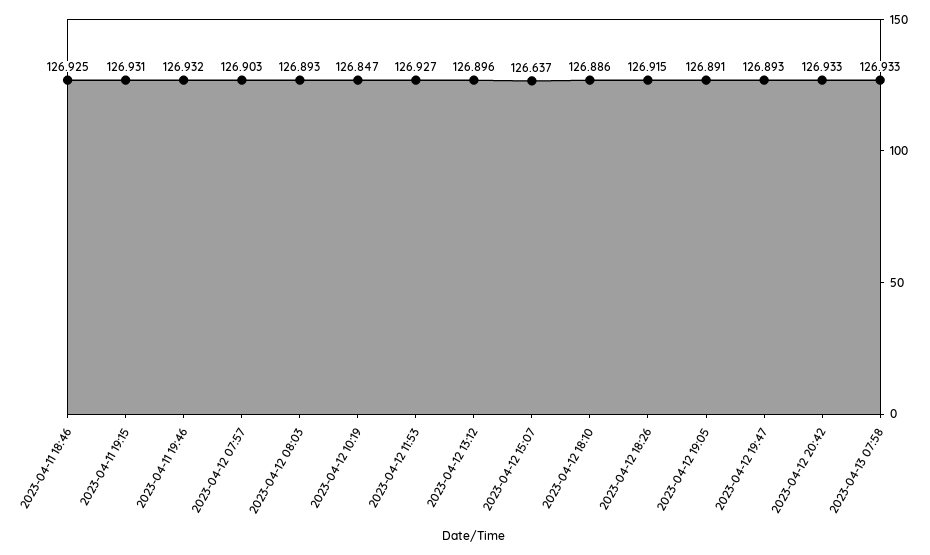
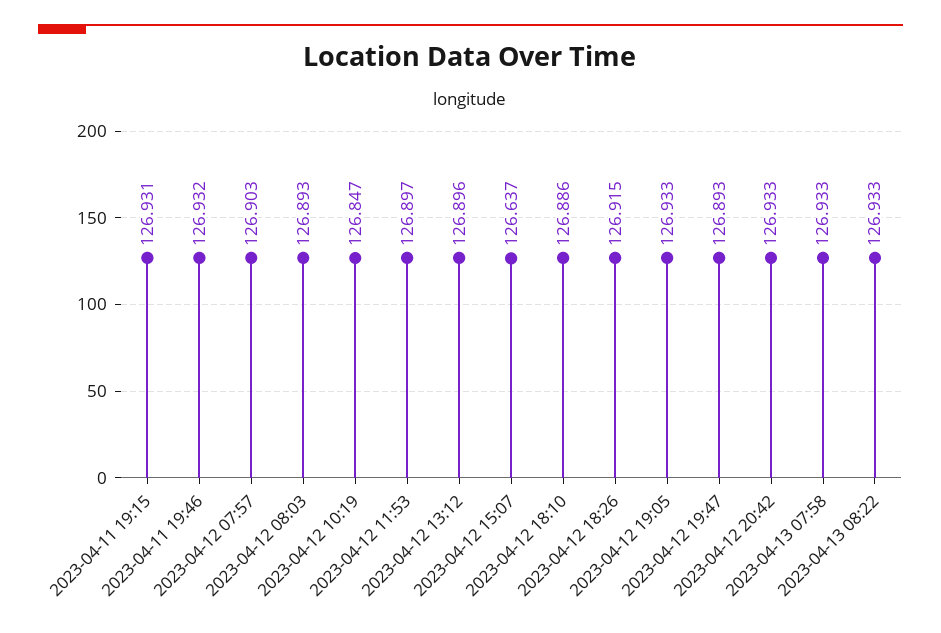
2023-04-11 18:46: 126.925 -> none
2023-04-12 11:53: 126.927 -> 126.897
2023-04-12 19:05: 126.891 -> 126.933
2023-04-13 08:22: none -> 126.933

